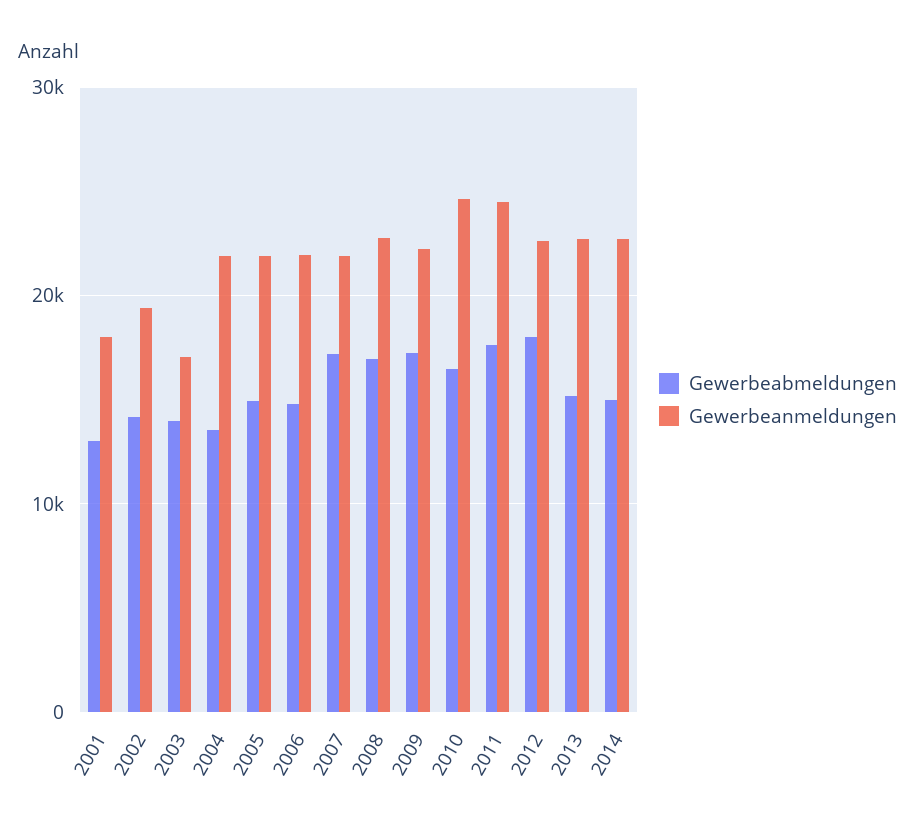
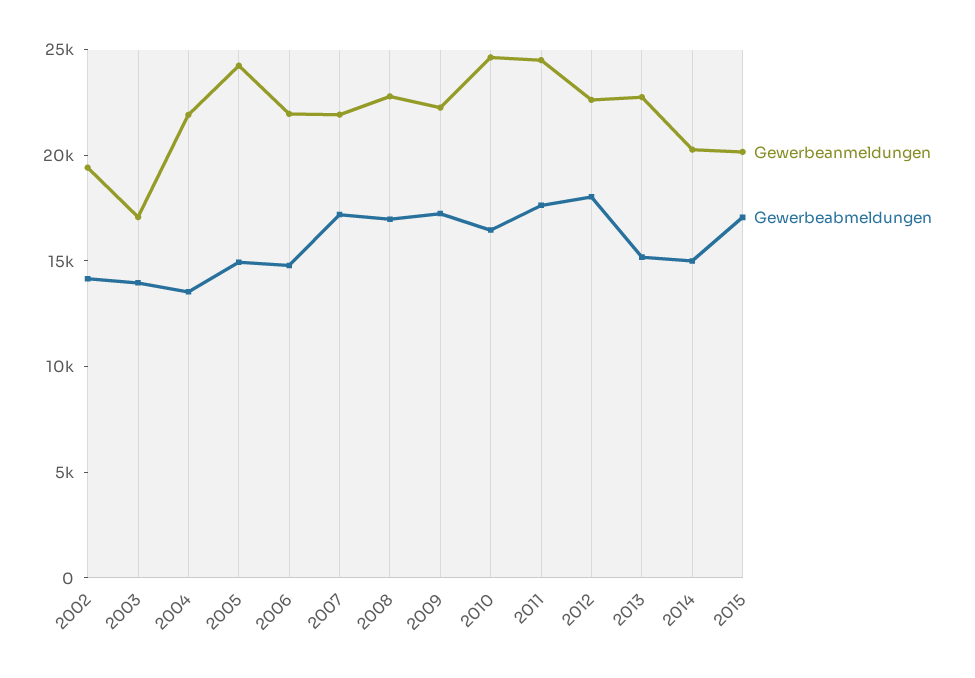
Gewerbeabmeldungen, 2001: 13000 -> none
Gewerbeanmeldungen, 2001: 18000 -> none
Gewerbeanmeldungen, 2005: 22000 -> 24000
Gewerbeanmeldungen, 2014: 23000 -> 20000
Gewerbeanmeldungen, 2015: none -> 20000
Gewerbeabmeldungen, 2015: none -> 17000

